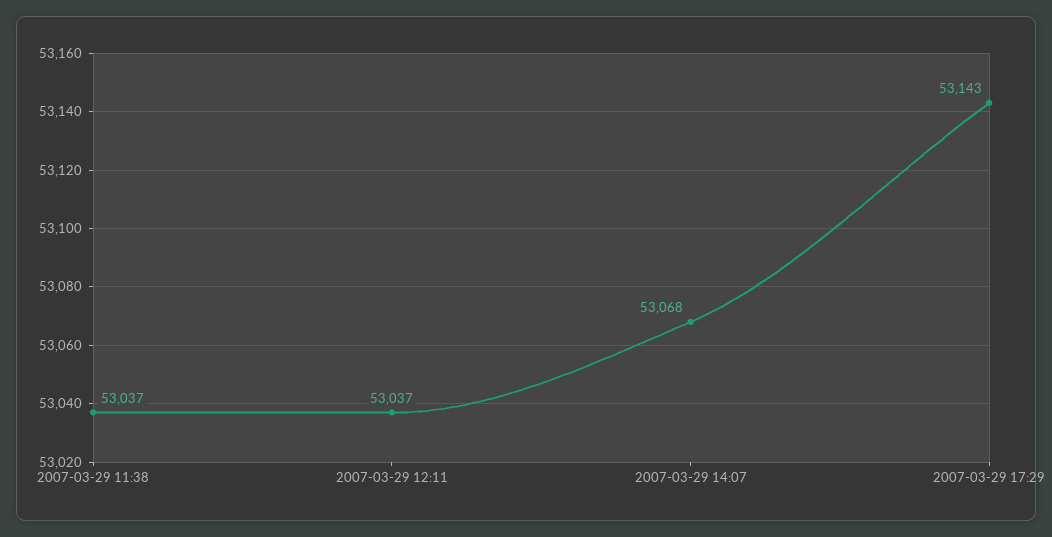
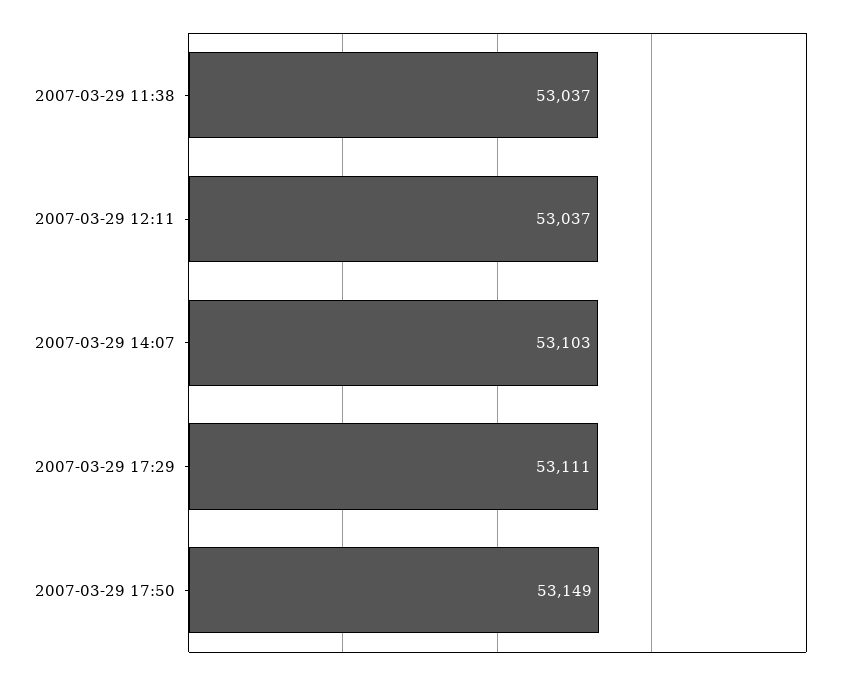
2007-03-29 14:07: 53068 -> 53103
2007-03-29 17:29: 53143 -> 53111
2007-03-29 17:50: none -> 53149

